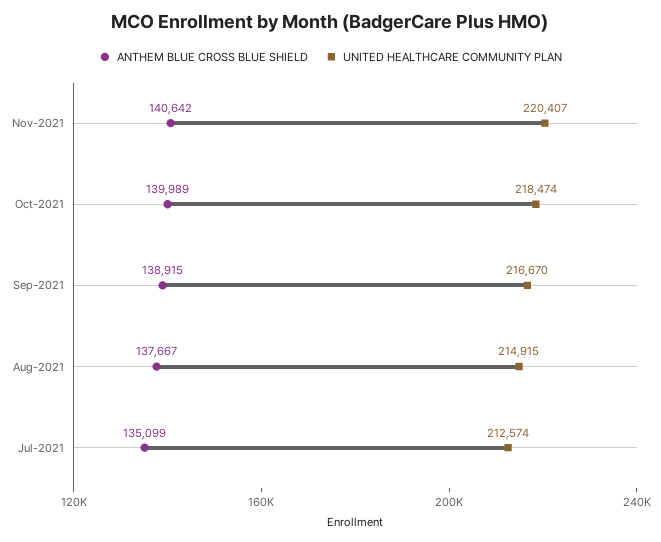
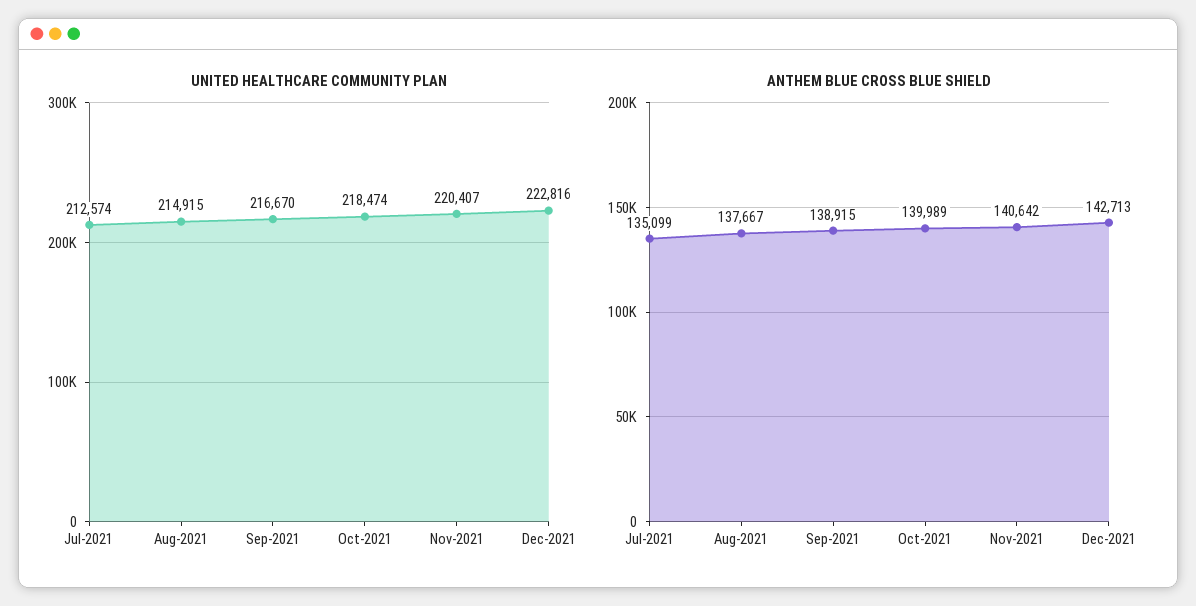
UNITED HEALTHCARE COMMUNITY PLAN, Dec-2021: none -> 222816
ANTHEM BLUE CROSS BLUE SHIELD, Dec-2021: none -> 142713

